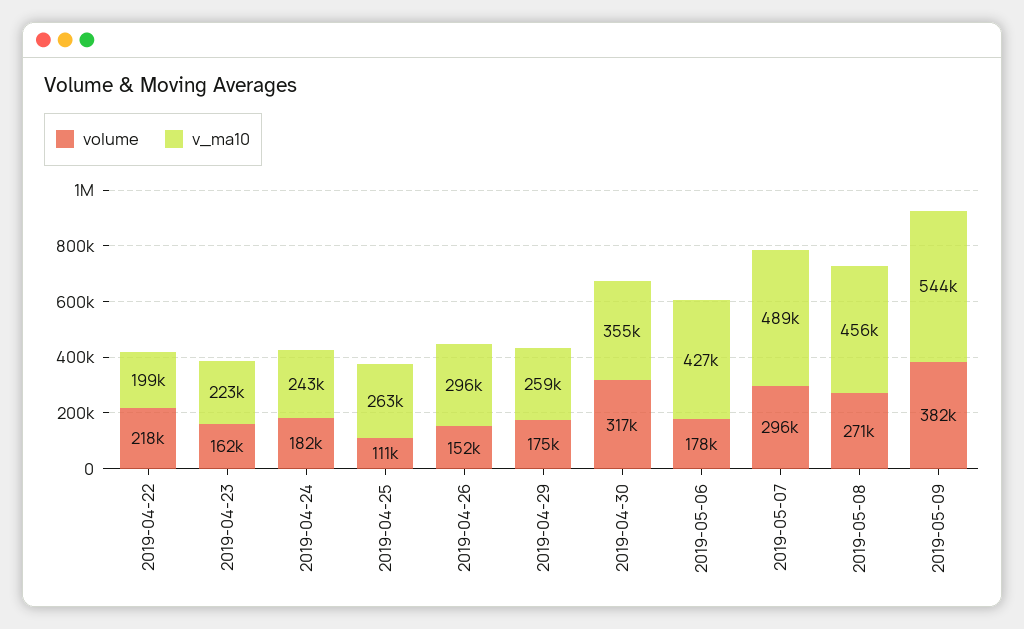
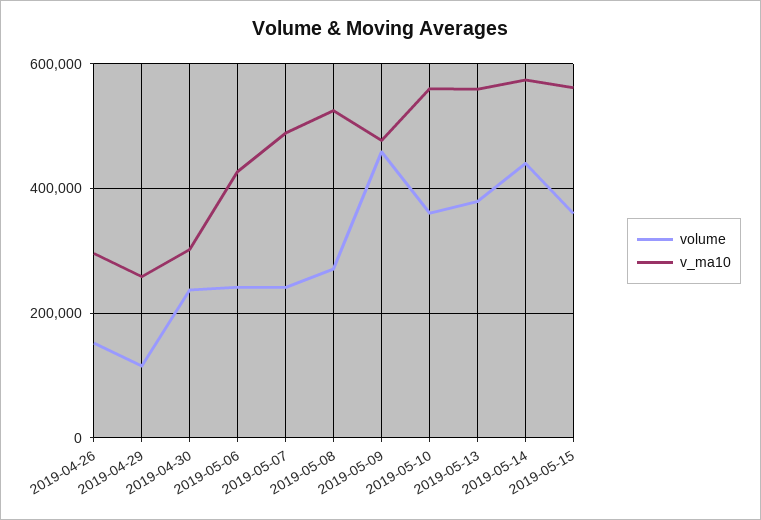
volume, 2019-04-22: 218000 -> none
v_ma10, 2019-04-22: 199000 -> none
volume, 2019-04-23: 162000 -> none
v_ma10, 2019-04-23: 223000 -> none
volume, 2019-04-24: 182000 -> none
v_ma10, 2019-04-24: 243000 -> none
volume, 2019-04-25: 111000 -> none
v_ma10, 2019-04-25: 263000 -> none
volume, 2019-04-29: 175000 -> 120000
volume, 2019-04-30: 317000 -> 240000
v_ma10, 2019-04-30: 355000 -> 300000
volume, 2019-05-06: 178000 -> 240000
volume, 2019-05-07: 296000 -> 240000
v_ma10, 2019-05-08: 456000 -> 520000
volume, 2019-05-09: 382000 -> 460000
v_ma10, 2019-05-09: 544000 -> 480000
volume, 2019-05-10: none -> 360000
v_ma10, 2019-05-10: none -> 560000
volume, 2019-05-13: none -> 380000
v_ma10, 2019-05-13: none -> 560000
volume, 2019-05-14: none -> 440000
v_ma10, 2019-05-14: none -> 580000
volume, 2019-05-15: none -> 360000
v_ma10, 2019-05-15: none -> 560000

